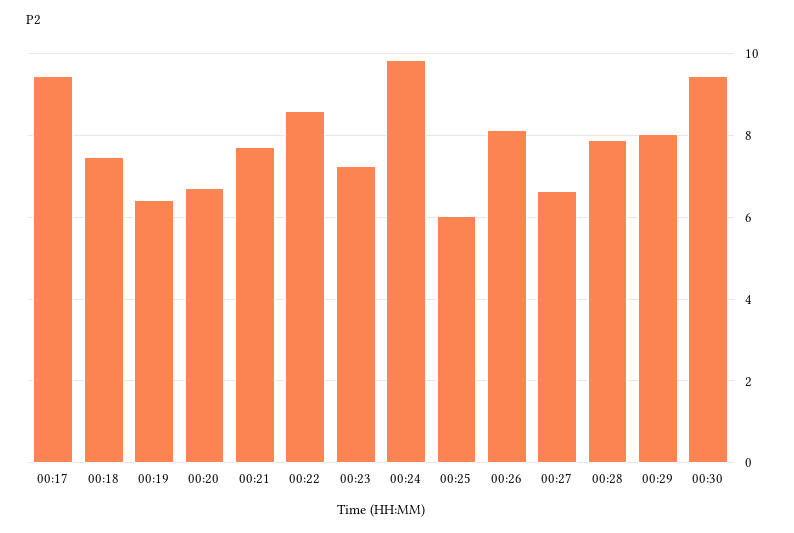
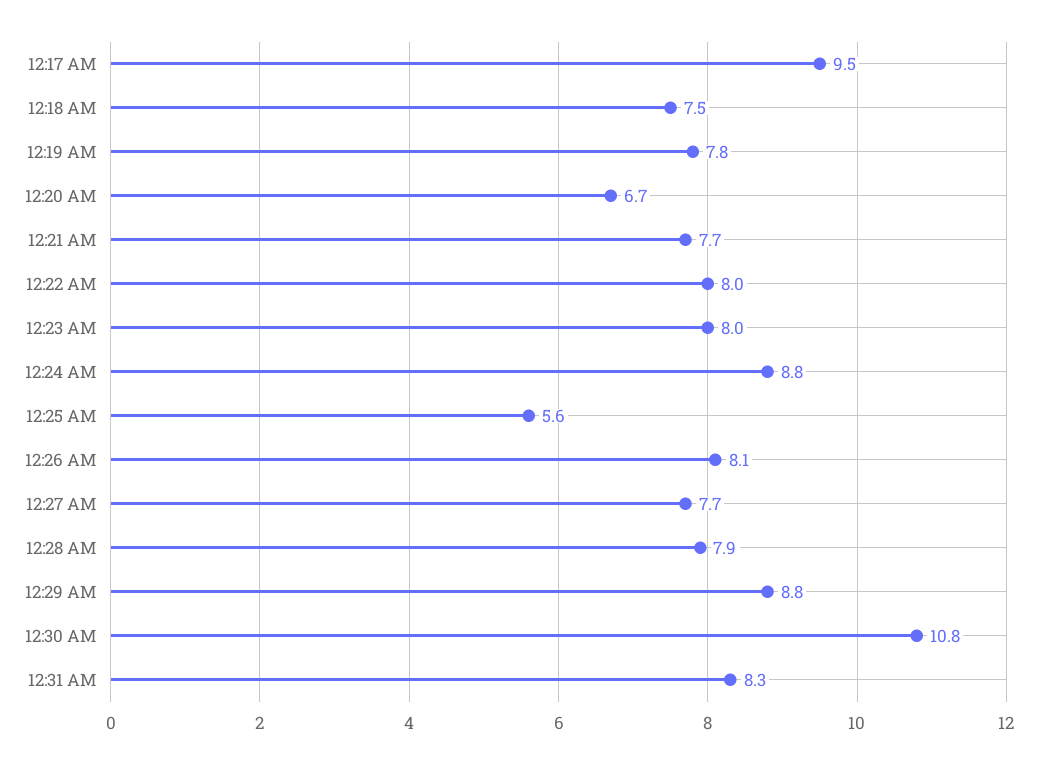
00:19: 6.4 -> 7.8
00:22: 8.6 -> 8
00:23: 7.2 -> 8
00:24: 9.8 -> 8.8
00:25: 6 -> 5.6
00:27: 6.6 -> 7.7
00:29: 8 -> 8.8
00:30: 9.4 -> 10.8
12:31 AM: none -> 8.3

